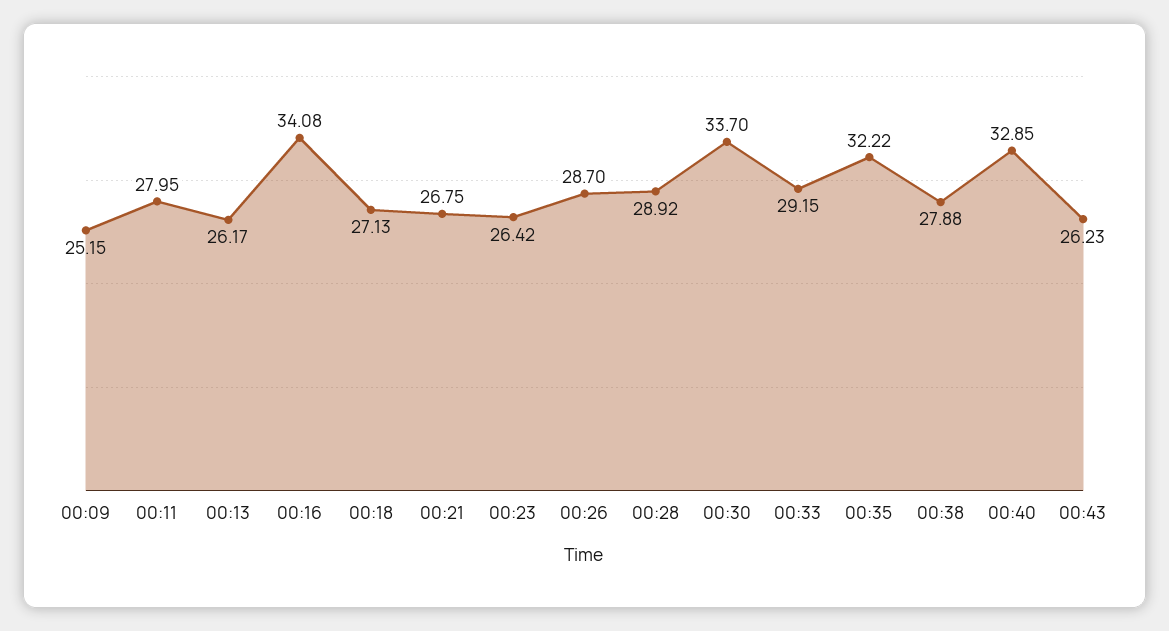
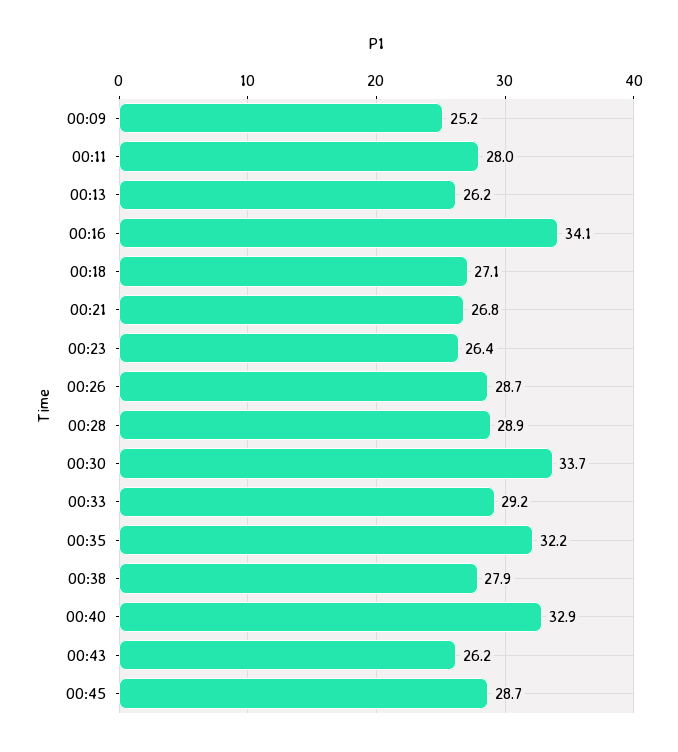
00:45: none -> 28.7

